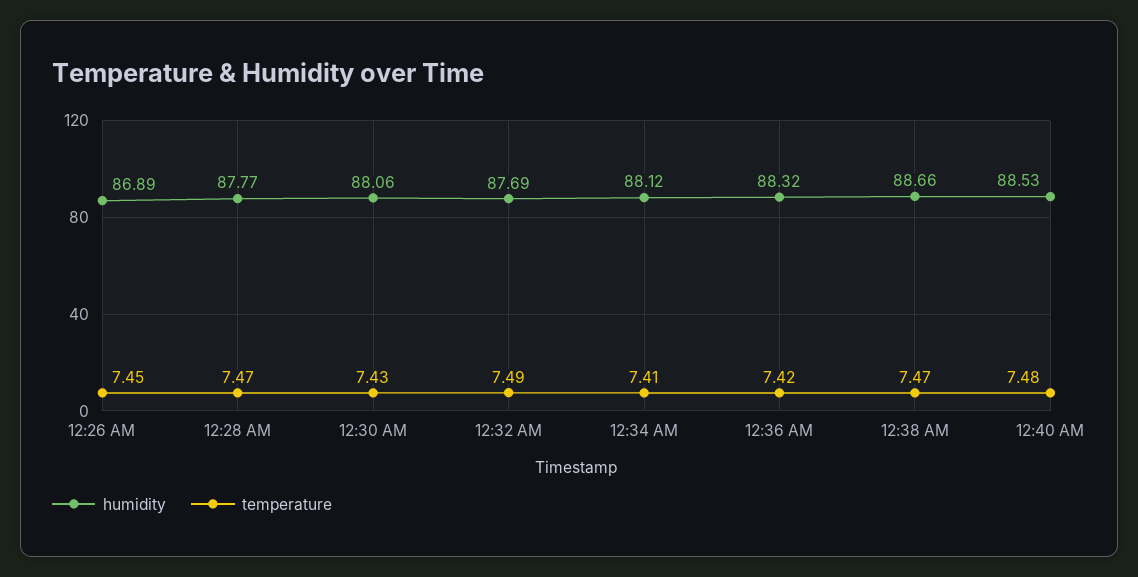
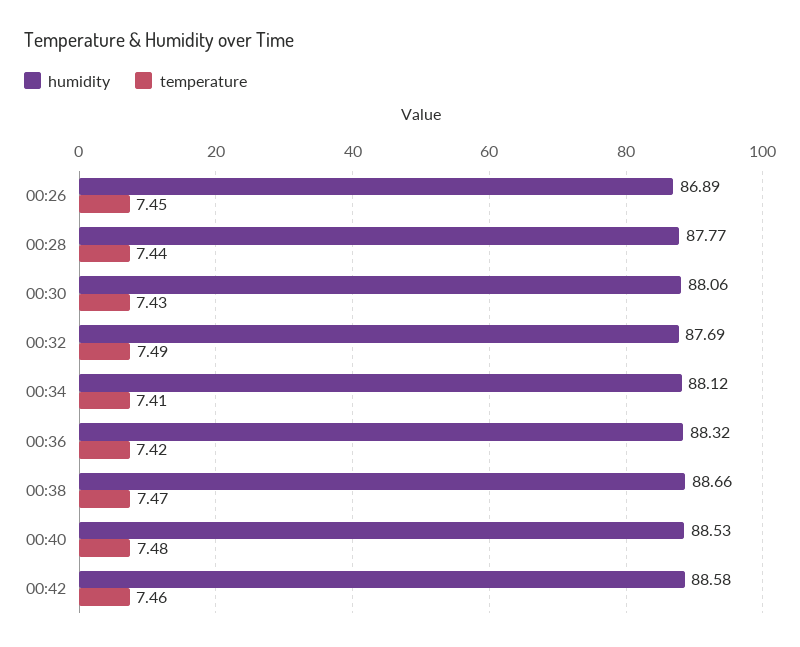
temperature, 12:28 AM: 7.47 -> 7.44
humidity, 00:42: none -> 88.58
temperature, 00:42: none -> 7.46

